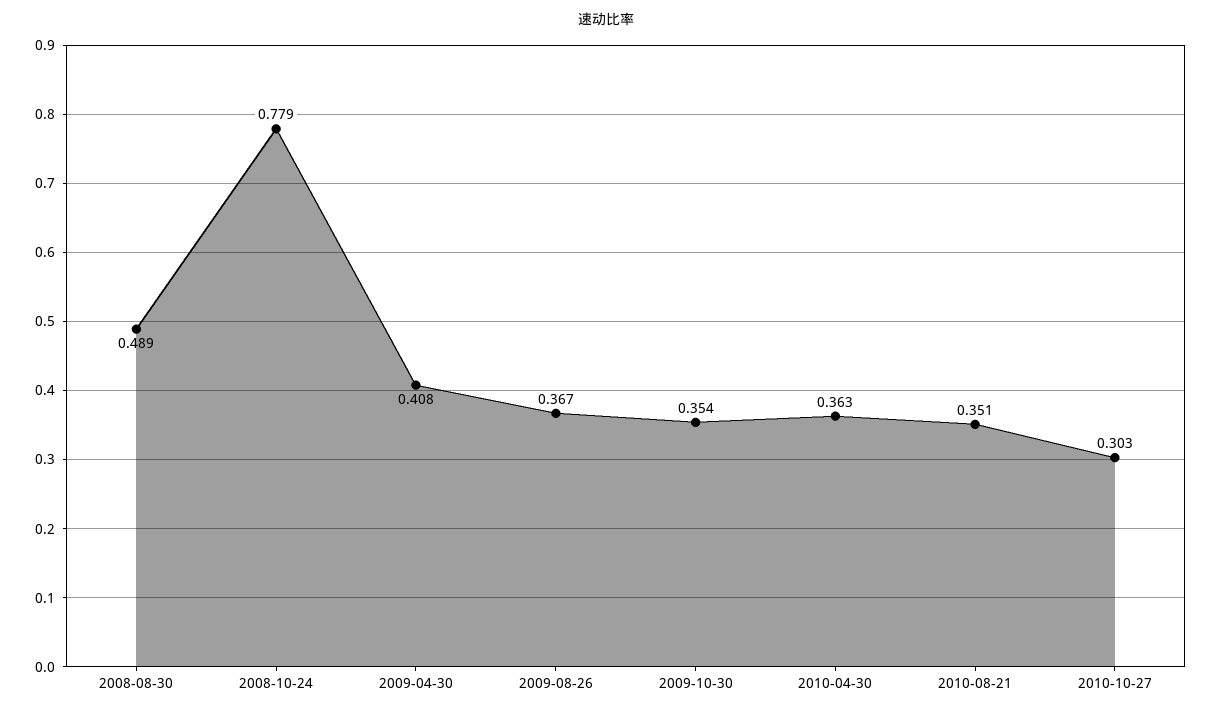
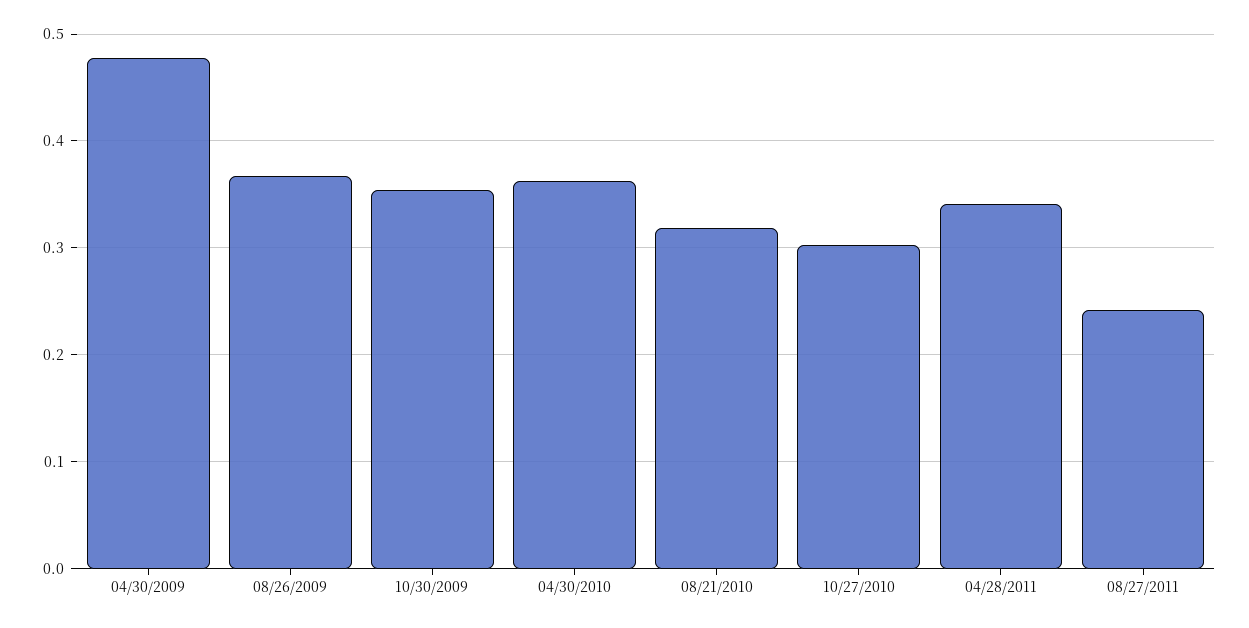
2008-08-30: 0.489 -> none
2008-10-24: 0.779 -> none
2009-04-30: 0.408 -> 0.48
2010-08-21: 0.351 -> 0.32
04/28/2011: none -> 0.34
08/27/2011: none -> 0.24

